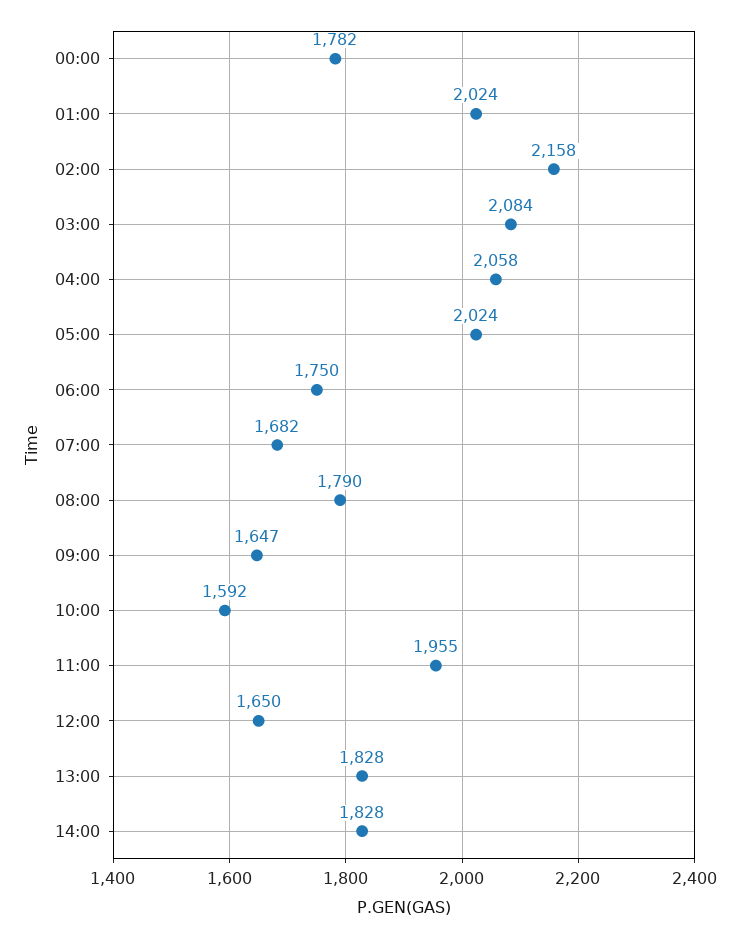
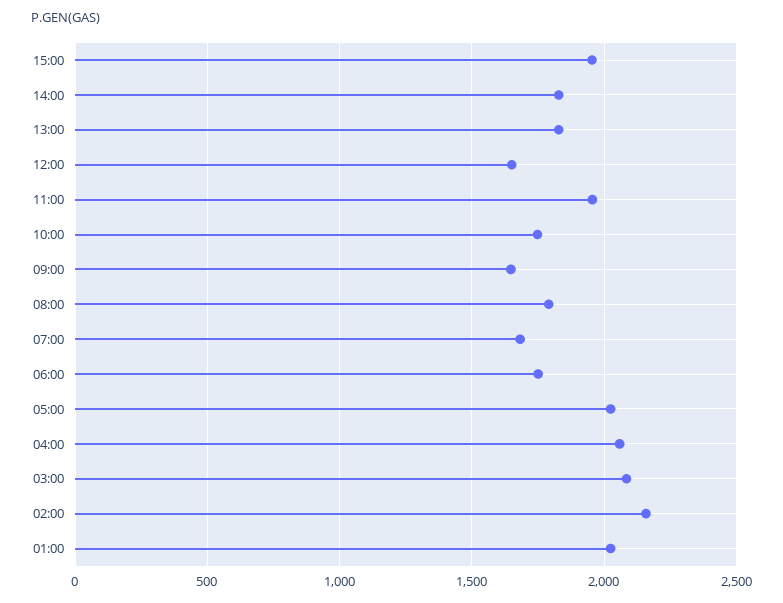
00:00: 1782 -> none
10:00: 1592 -> 1750
15:00: none -> 1950

